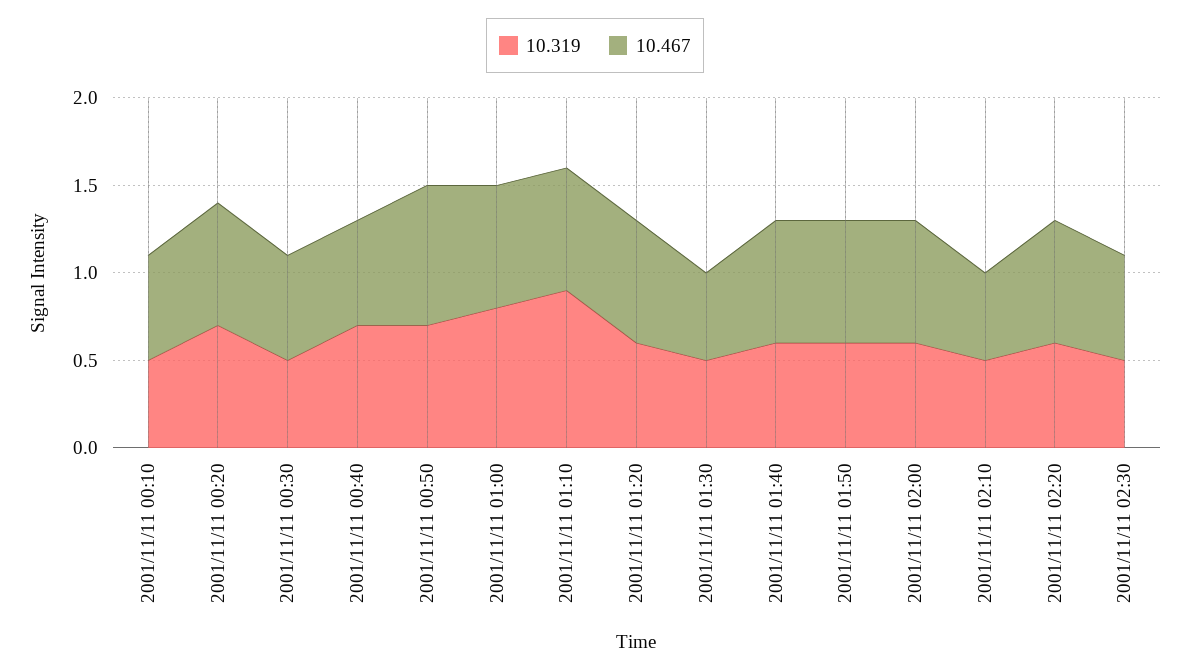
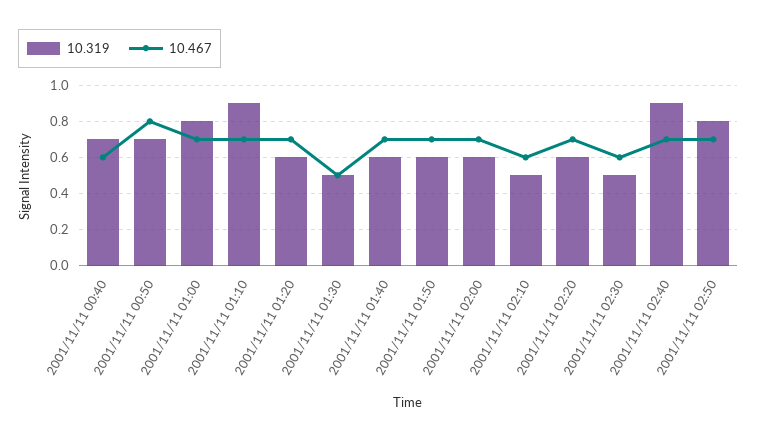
10.319, 2001/11/11 00:10: 0.5 -> none
10.467, 2001/11/11 00:10: 0.6 -> none
10.319, 2001/11/11 00:20: 0.7 -> none
10.467, 2001/11/11 00:20: 0.7 -> none
10.319, 2001/11/11 00:30: 0.5 -> none
10.467, 2001/11/11 00:30: 0.6 -> none
10.467, 2001/11/11 02:10: 0.5 -> 0.6
10.319, 2001/11/11 02:40: none -> 0.9
10.467, 2001/11/11 02:40: none -> 0.7
10.319, 2001/11/11 02:50: none -> 0.8
10.467, 2001/11/11 02:50: none -> 0.7

